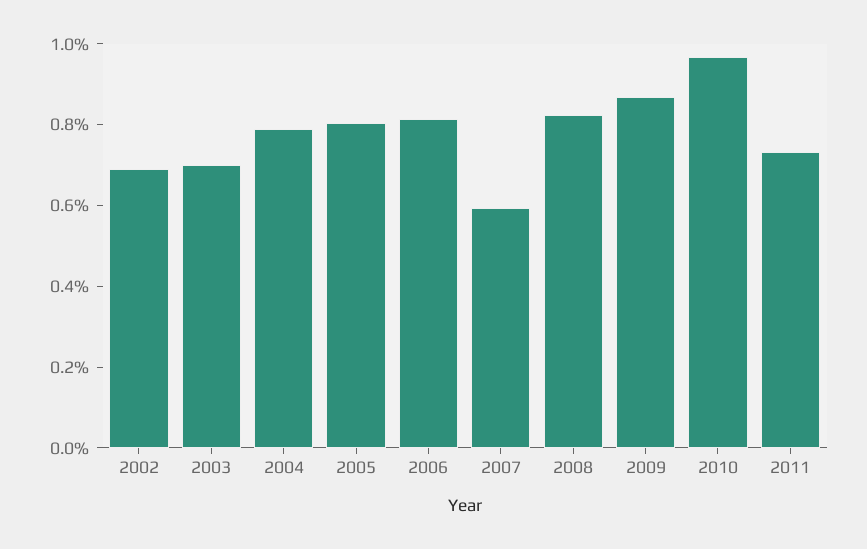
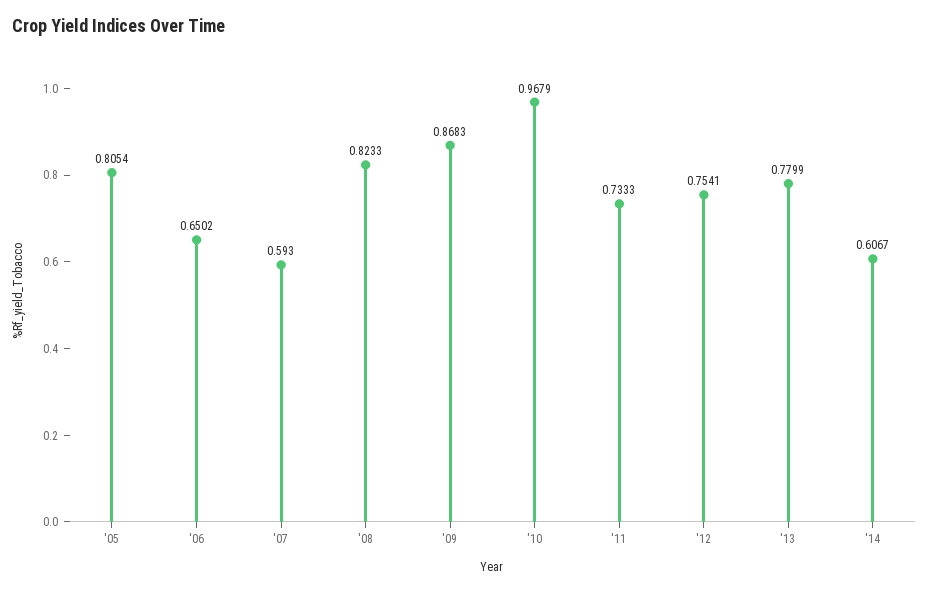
2002: 0.7 -> none
2003: 0.7 -> none
2004: 0.8 -> none
2006: 0.8 -> 0.6502
'12: none -> 0.7541
'13: none -> 0.7799
'14: none -> 0.6067

